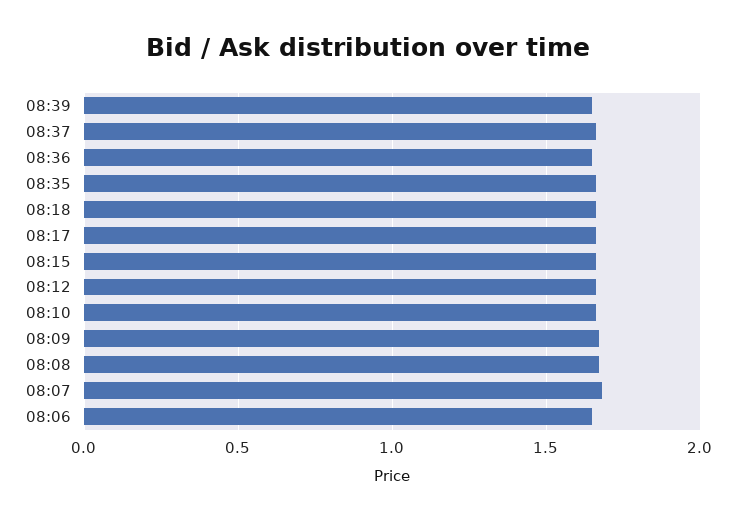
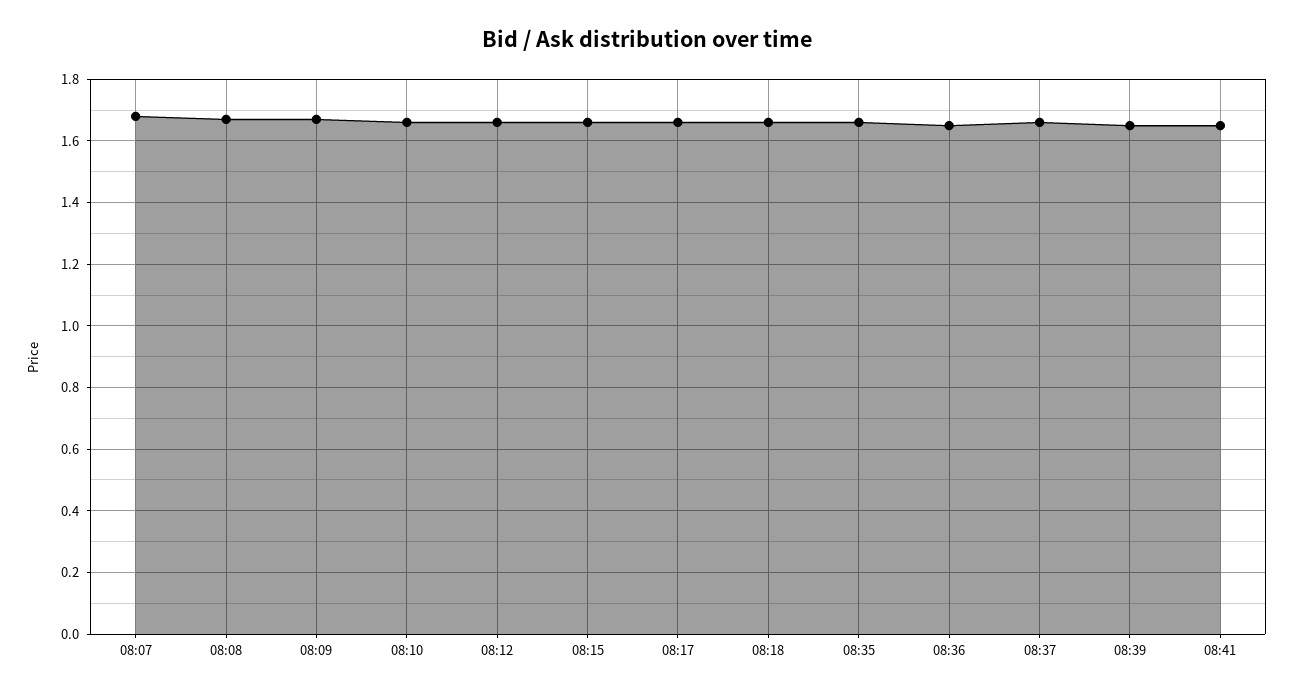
08:06: 1.65 -> none
08:41: none -> 1.65

